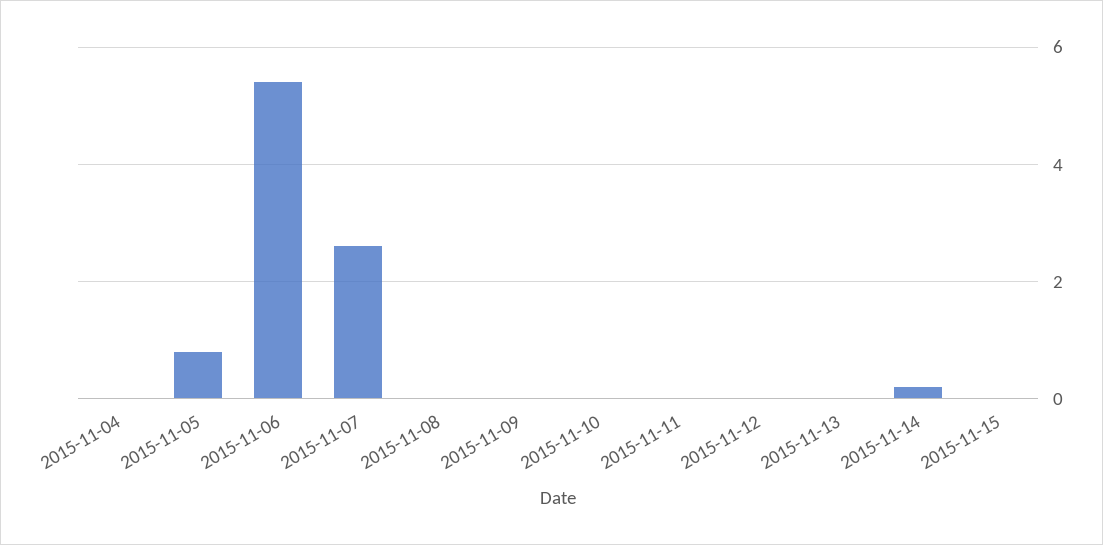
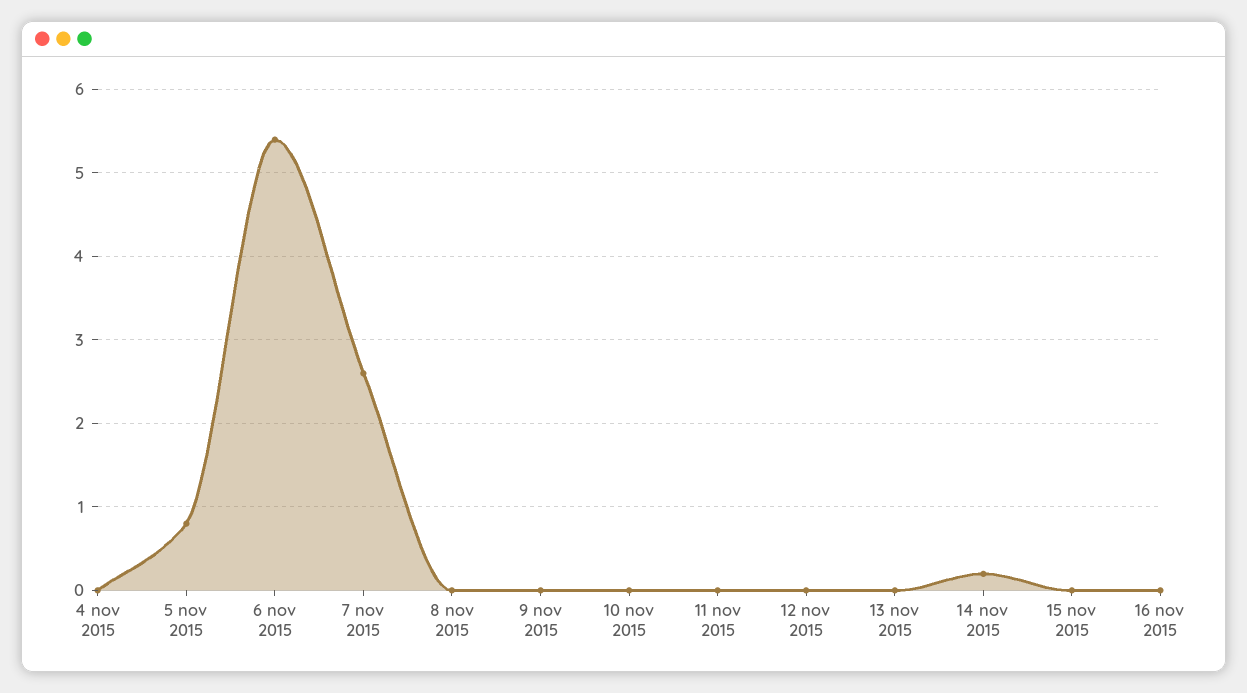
16 nov 2015: none -> 0

